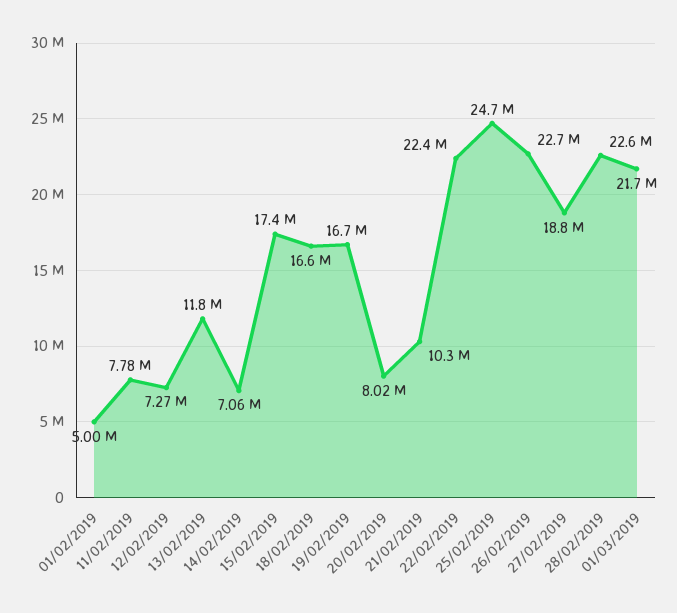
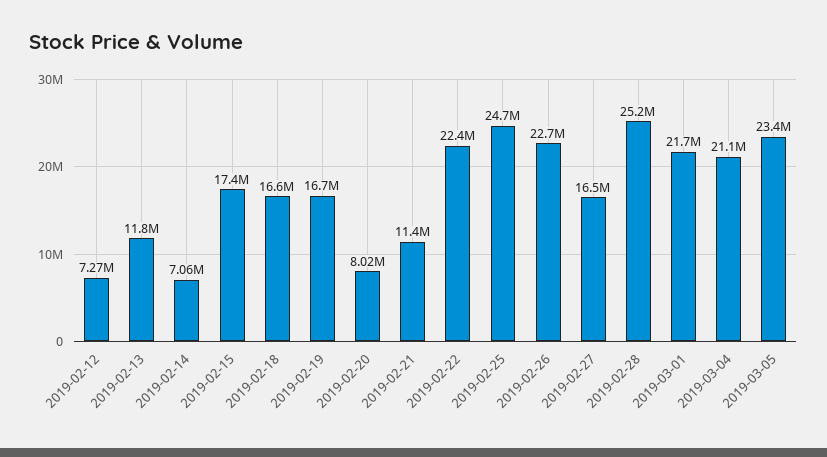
01/02/2019: 5000000 -> none
11/02/2019: 7780000 -> none
21/02/2019: 10300000 -> 11400000
27/02/2019: 18800000 -> 16500000
28/02/2019: 22600000 -> 25200000
2019-03-04: none -> 21100000
2019-03-05: none -> 23400000

